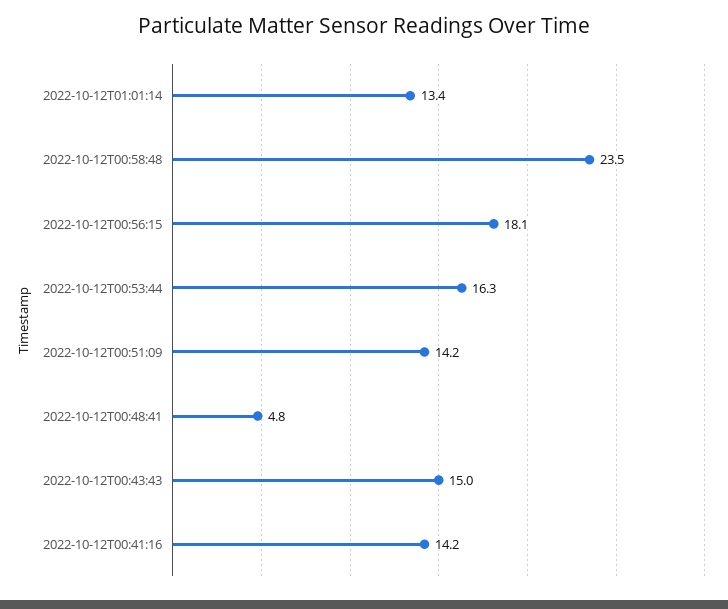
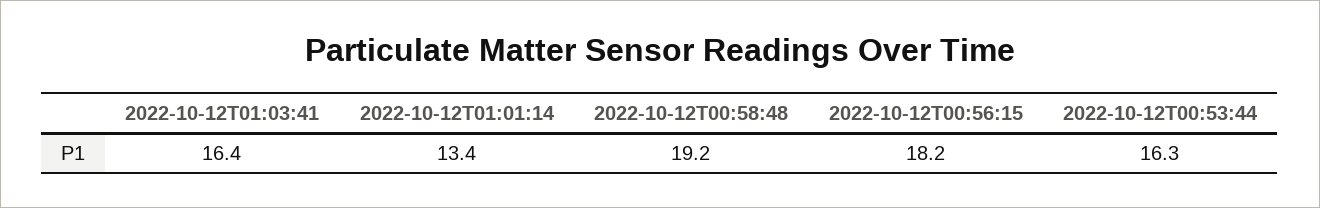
2022-10-12T00:58:48: 23.5 -> 19.2
2022-10-12T00:56:15: 18.1 -> 18.2
2022-10-12T00:51:09: 14.2 -> none
2022-10-12T00:48:41: 4.8 -> none
2022-10-12T00:43:43: 15 -> none
2022-10-12T00:41:16: 14.2 -> none
2022-10-12T01:03:41: none -> 16.4

